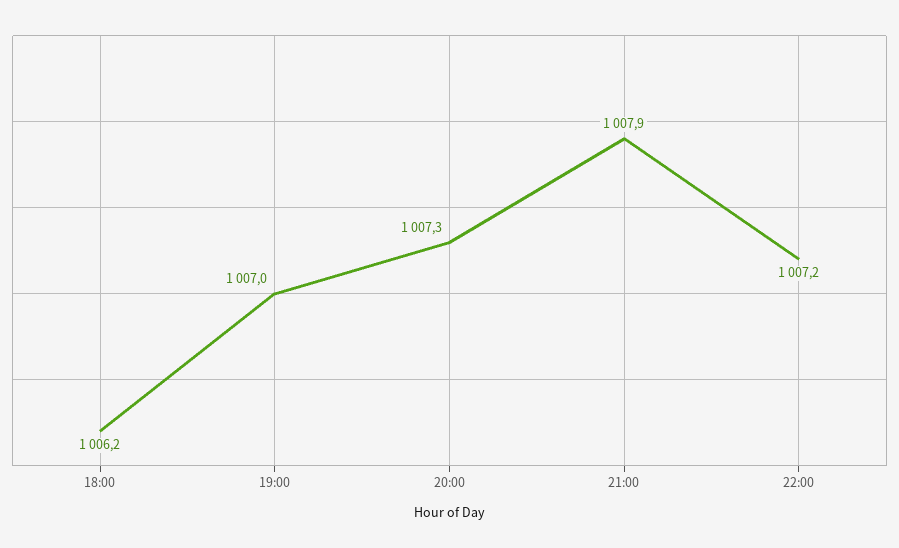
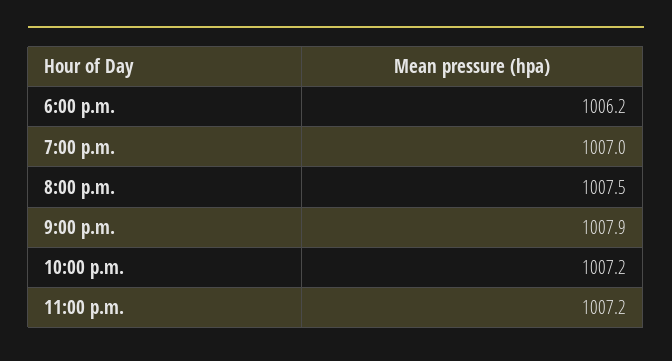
20:00: 1007.3 -> 1007.5
11:00 p.m.: none -> 1007.2

